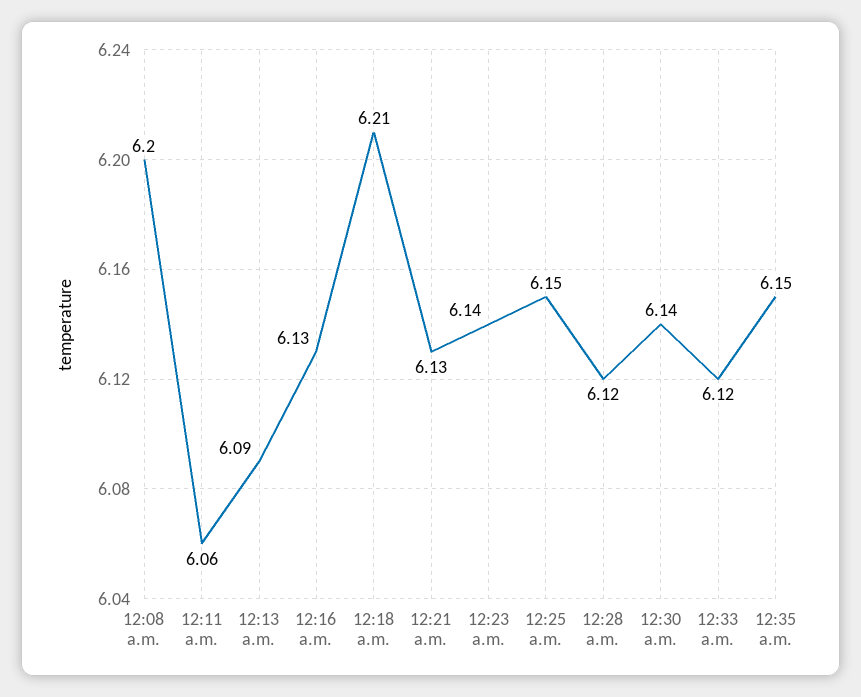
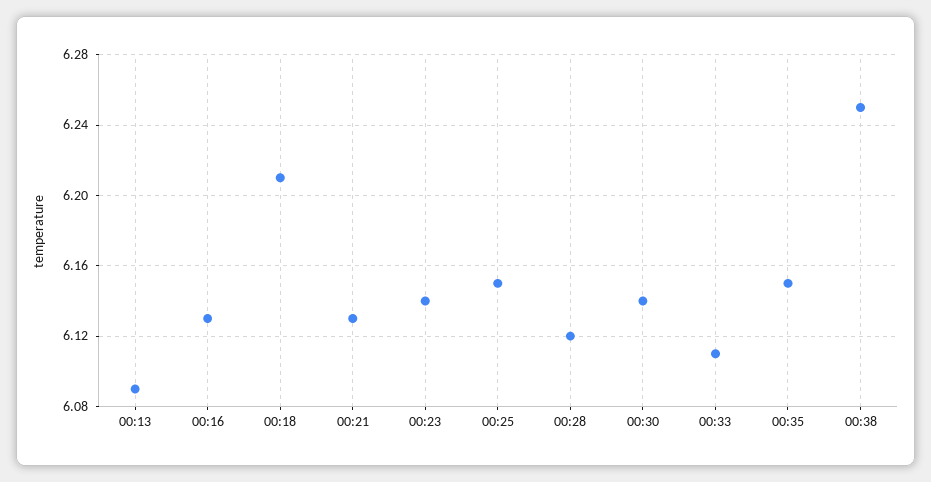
12:08 a.m.: 6.2 -> none
12:11 a.m.: 6.06 -> none
12:33 a.m.: 6.12 -> 6.11
00:38: none -> 6.25

